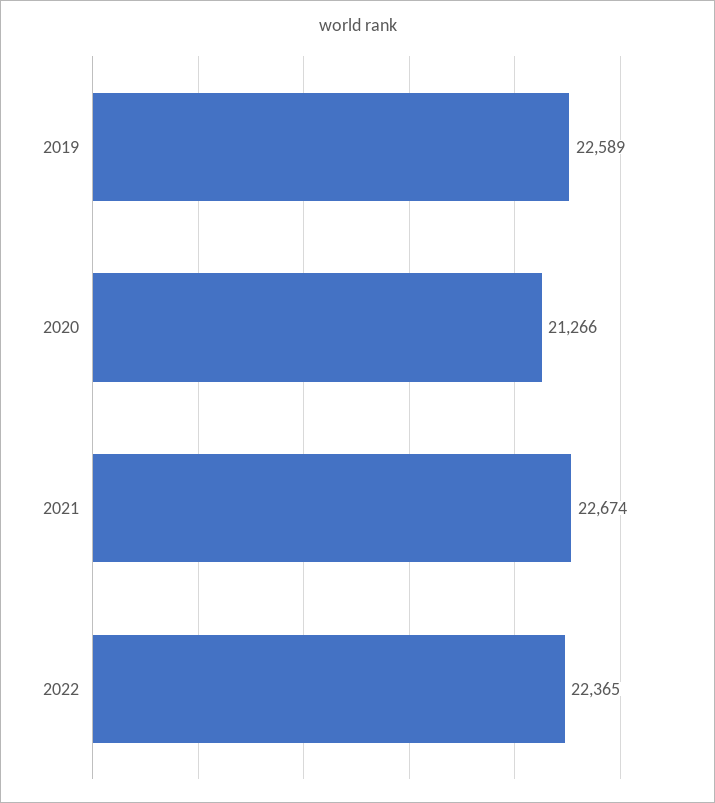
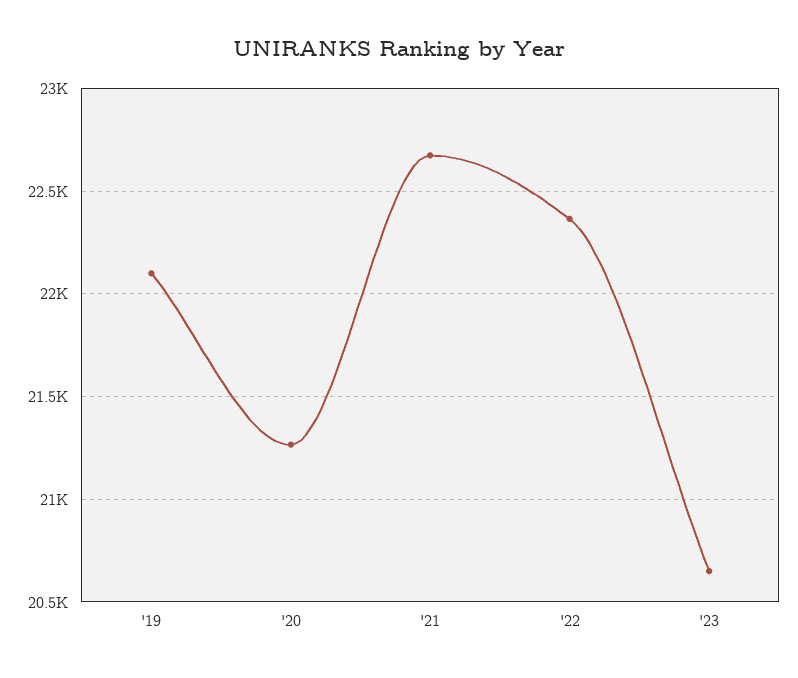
2019: 22589 -> 22100
'23: none -> 20650

